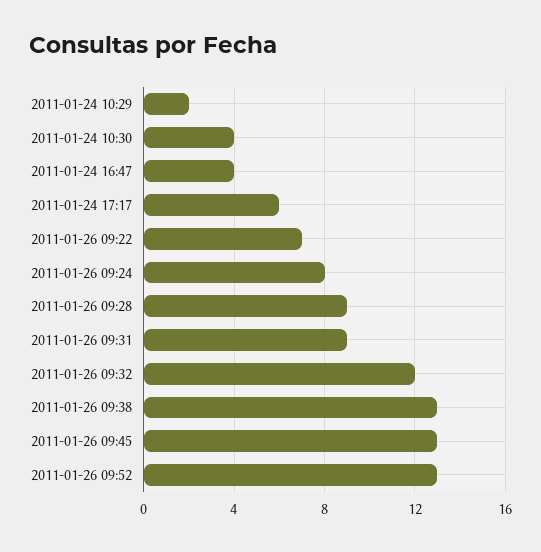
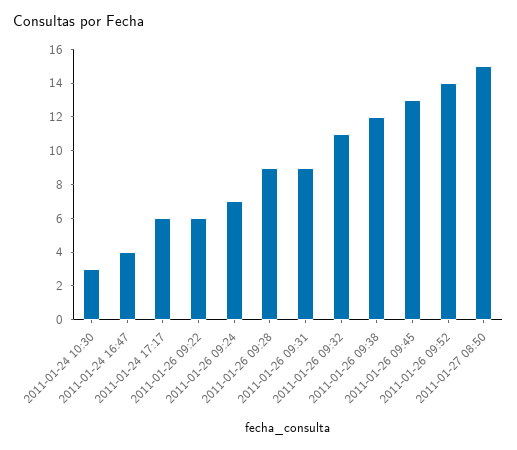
2011-01-24 10:29: 2 -> none
2011-01-24 10:30: 4 -> 3
2011-01-26 09:22: 7 -> 6
2011-01-26 09:24: 8 -> 7
2011-01-26 09:32: 12 -> 11
2011-01-26 09:38: 13 -> 12
2011-01-26 09:52: 13 -> 14
2011-01-27 08:50: none -> 15

